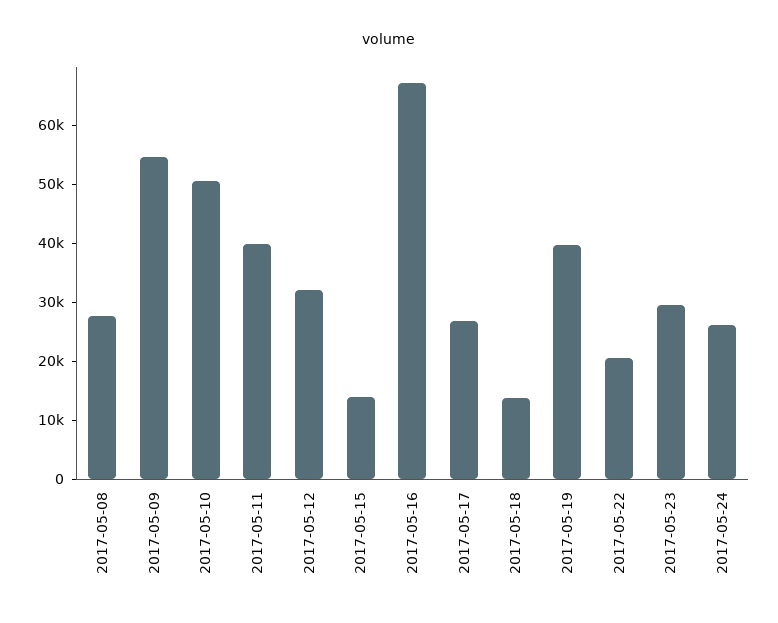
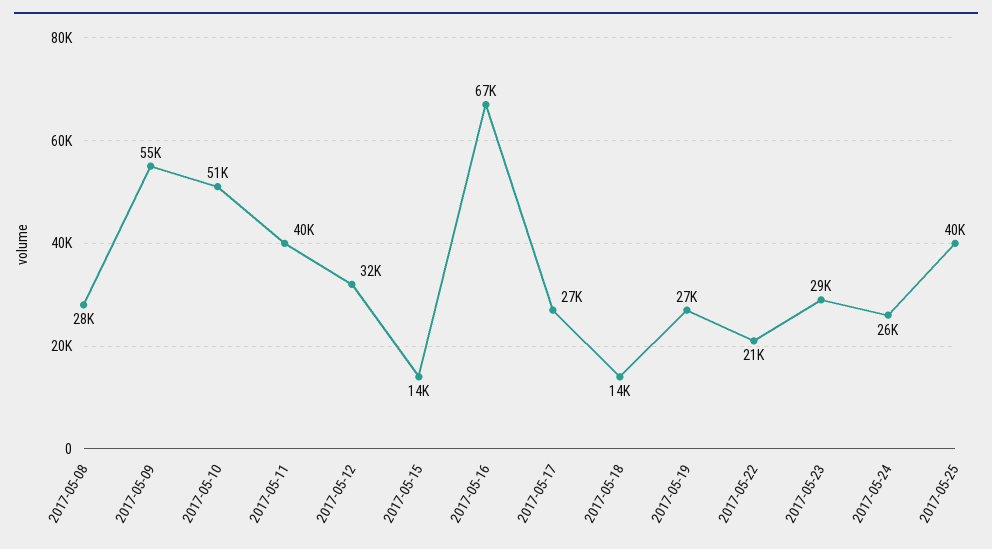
2017-05-19: 40000 -> 27000
2017-05-25: none -> 40000

